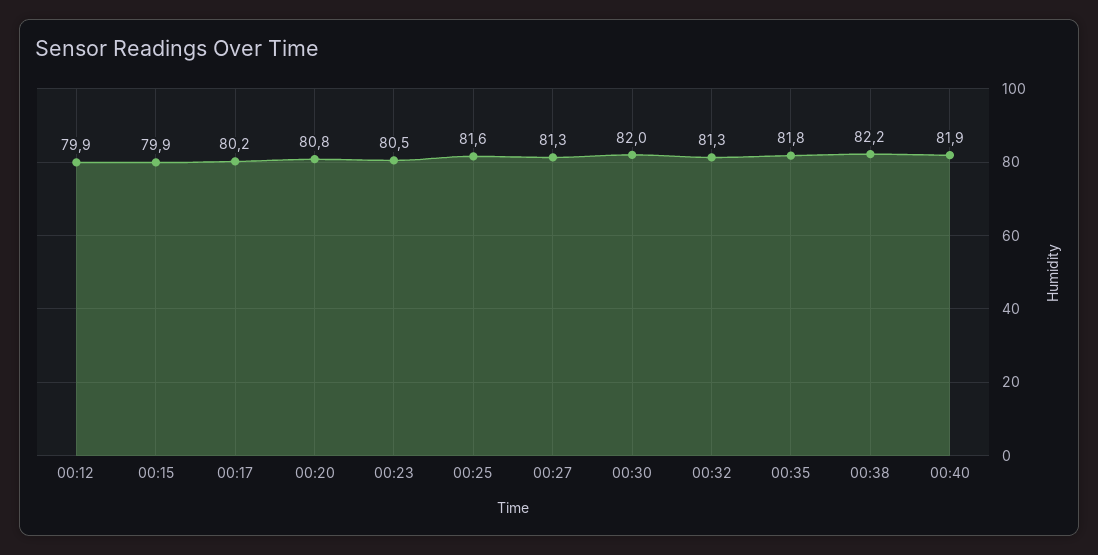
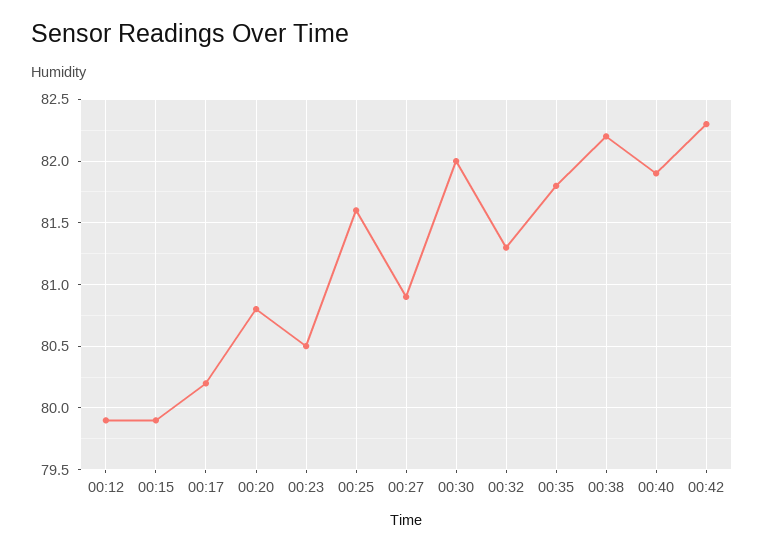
00:27: 81.3 -> 80.9
00:42: none -> 82.3

